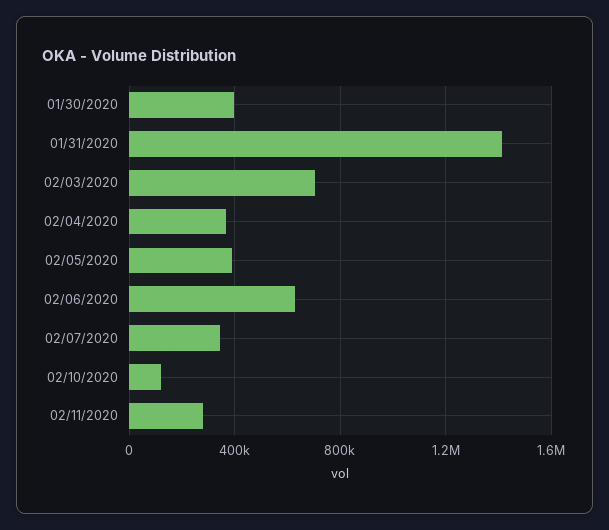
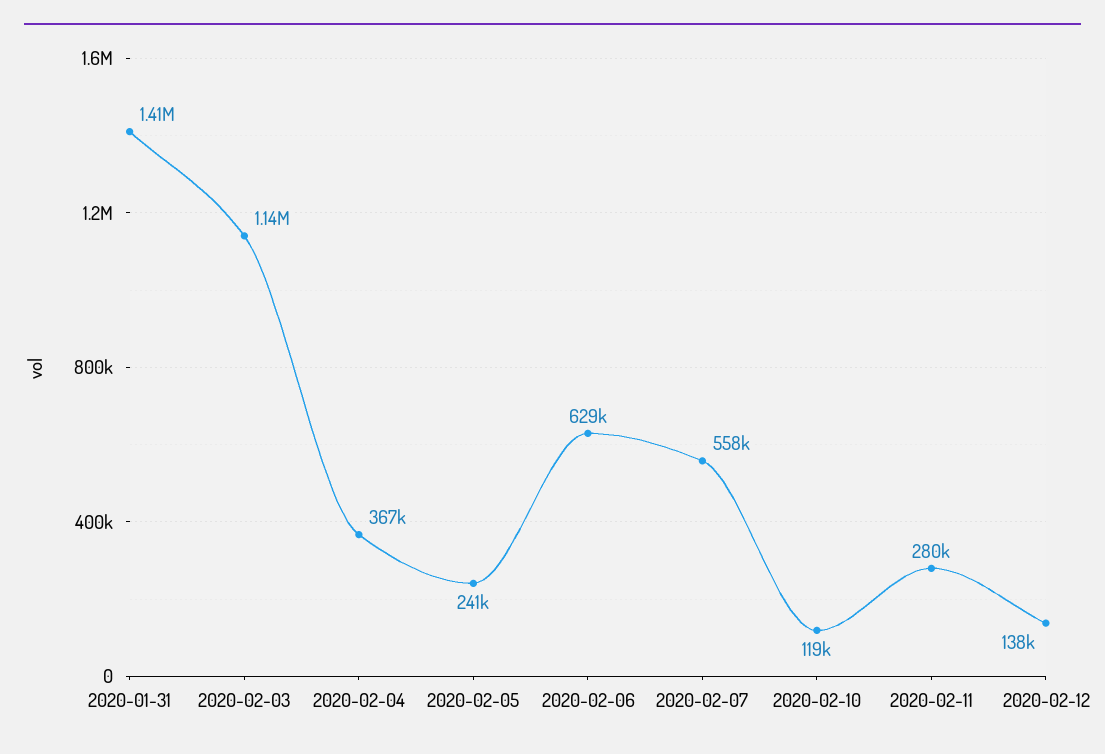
01/30/2020: 400000 -> none
02/03/2020: 700000 -> 1140000
02/05/2020: 400000 -> 241000
02/07/2020: 350000 -> 558000
2020-02-12: none -> 138000

